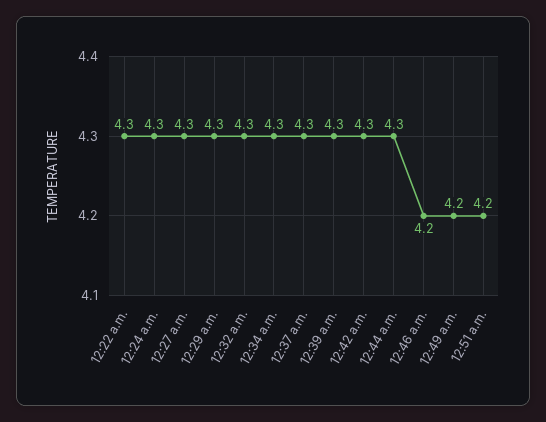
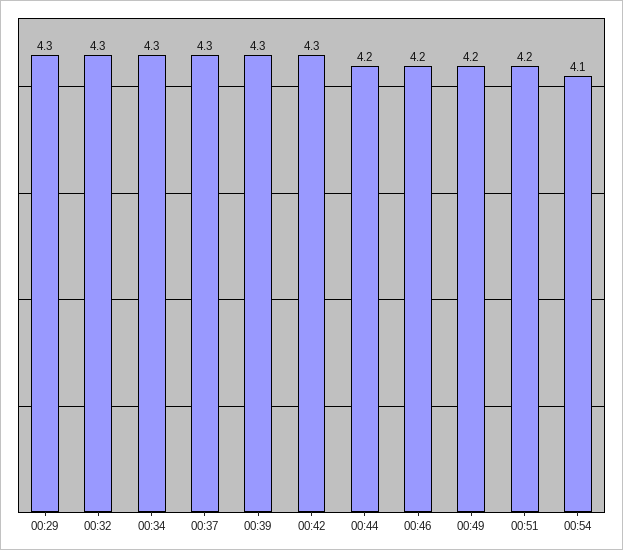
12:22 a.m.: 4.3 -> none
12:24 a.m.: 4.3 -> none
12:27 a.m.: 4.3 -> none
12:44 a.m.: 4.3 -> 4.2
00:54: none -> 4.1

